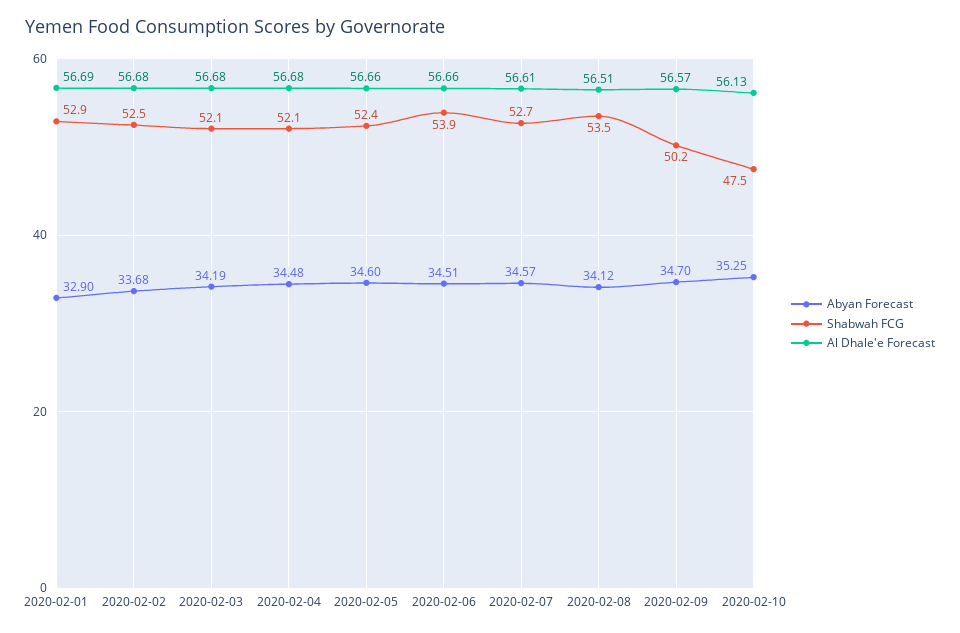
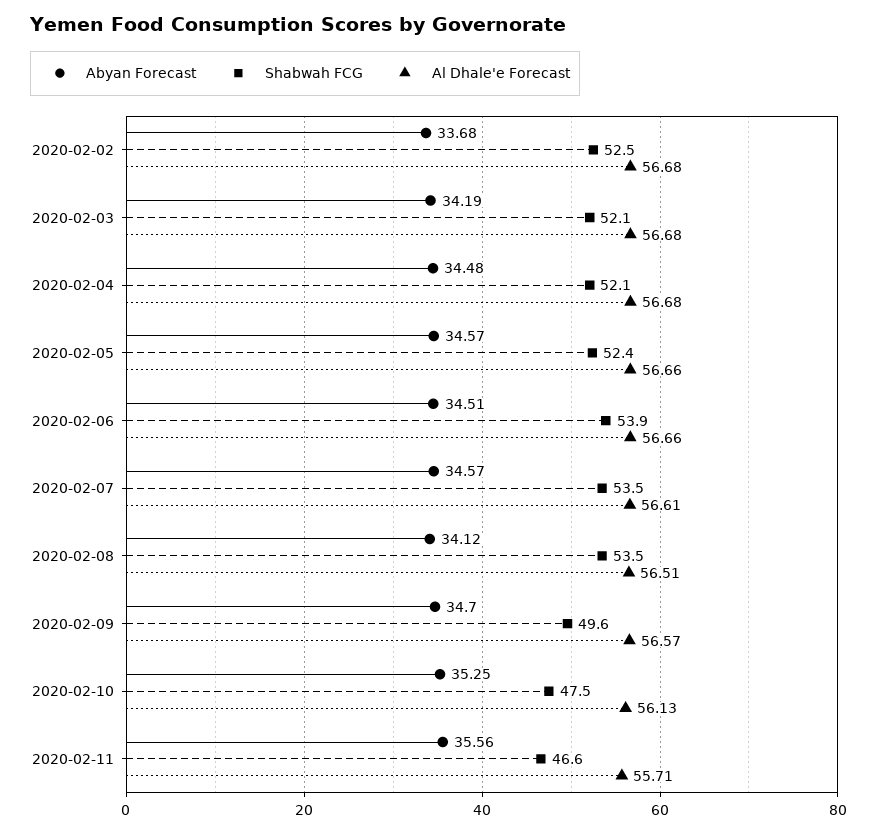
Abyan Forecast, 2020-02-01: 32.9 -> none
Shabwah FCG, 2020-02-01: 52.9 -> none
Al Dhale'e Forecast, 2020-02-01: 56.69 -> none
Abyan Forecast, 2020-02-05: 34.6 -> 34.57
Shabwah FCG, 2020-02-07: 52.7 -> 53.5
Shabwah FCG, 2020-02-09: 50.2 -> 49.6
Abyan Forecast, 2020-02-11: none -> 35.56
Shabwah FCG, 2020-02-11: none -> 46.6
Al Dhale'e Forecast, 2020-02-11: none -> 55.71

